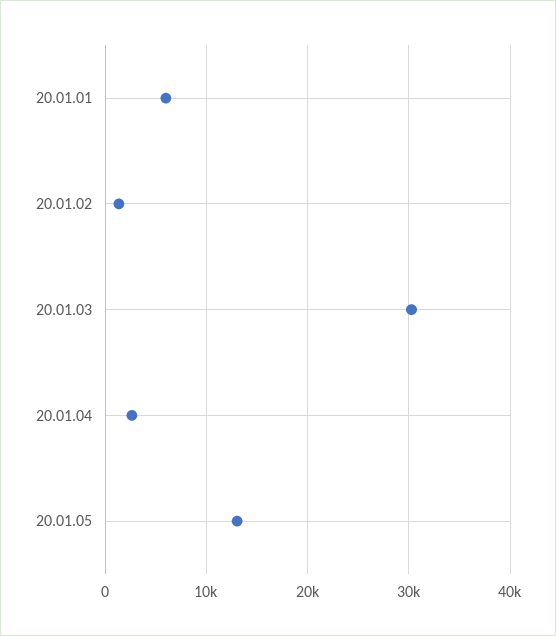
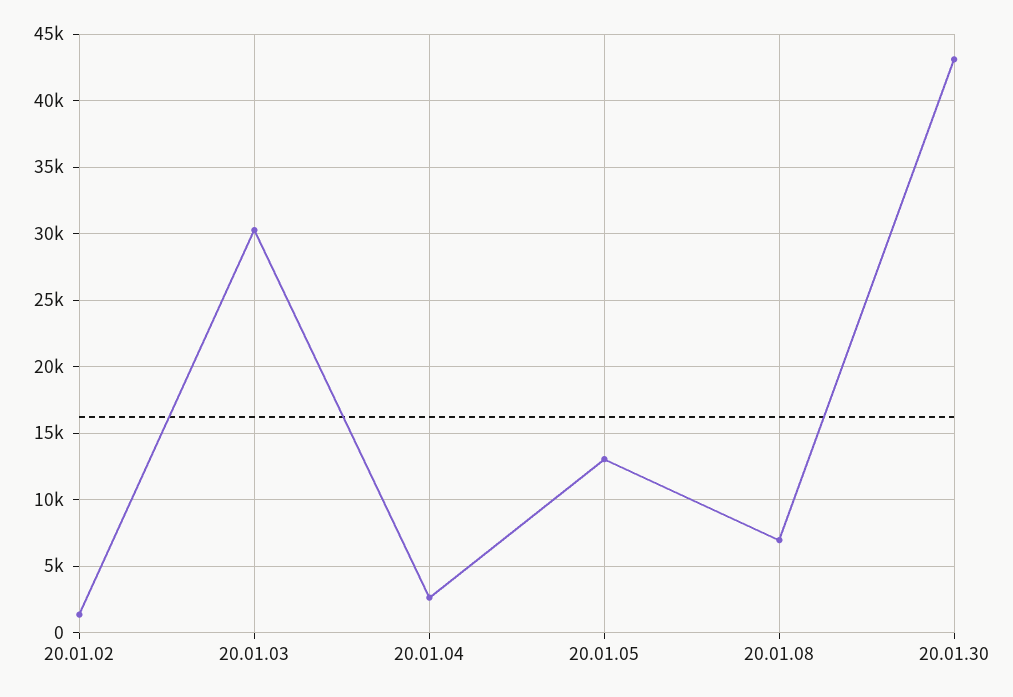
20.01.01: 6000 -> none
20.01.08: none -> 7000
20.01.30: none -> 43000

